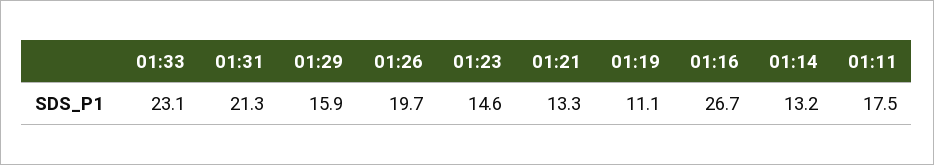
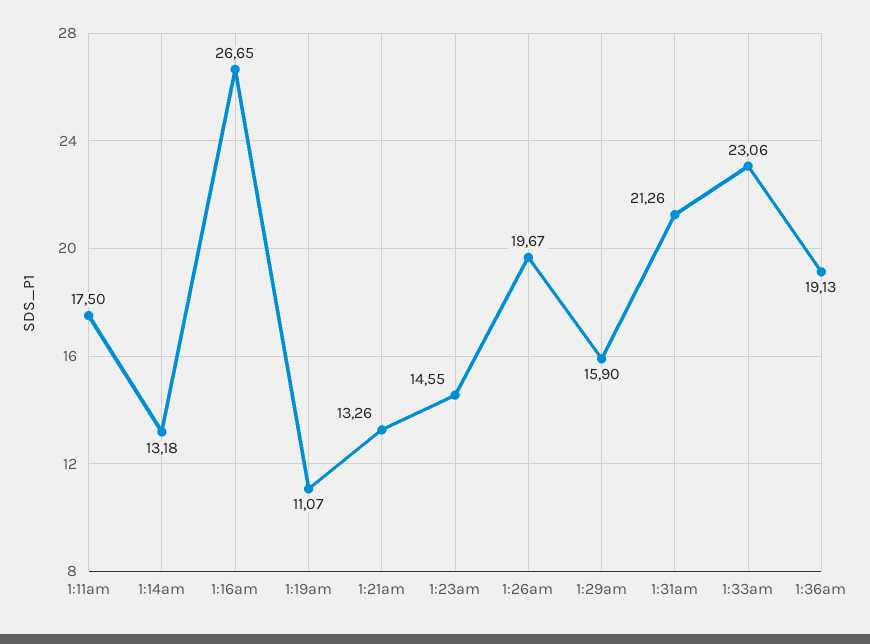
1:36am: none -> 19.13

